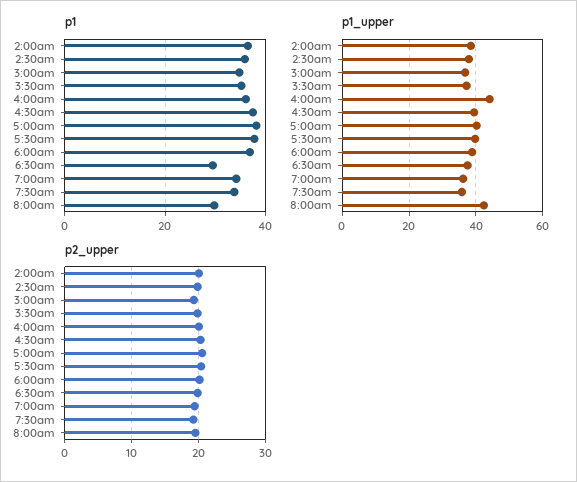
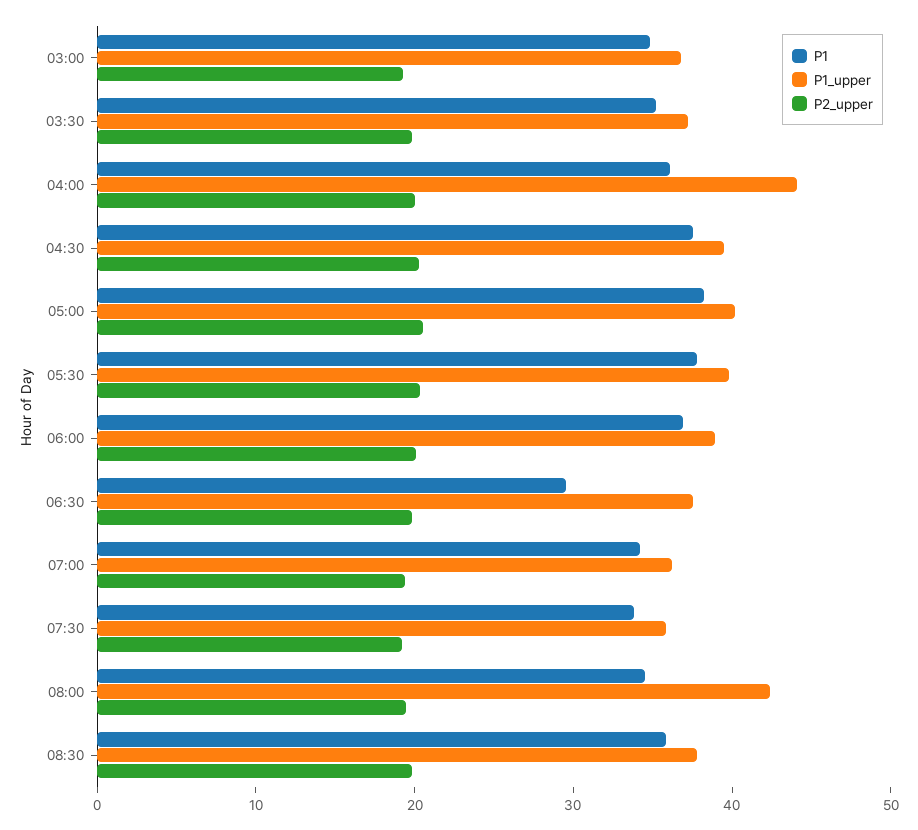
p1, 2:00am: 36 -> none
p1, 2:30am: 36 -> none
p1, 8:00am: 30 -> 34
p1_upper, 2:00am: 38 -> none
p1_upper, 2:30am: 38 -> none
p2_upper, 2:00am: 20 -> none
p2_upper, 2:30am: 20 -> none
p1, 08:30: none -> 36
p1_upper, 08:30: none -> 38
p2_upper, 08:30: none -> 20

